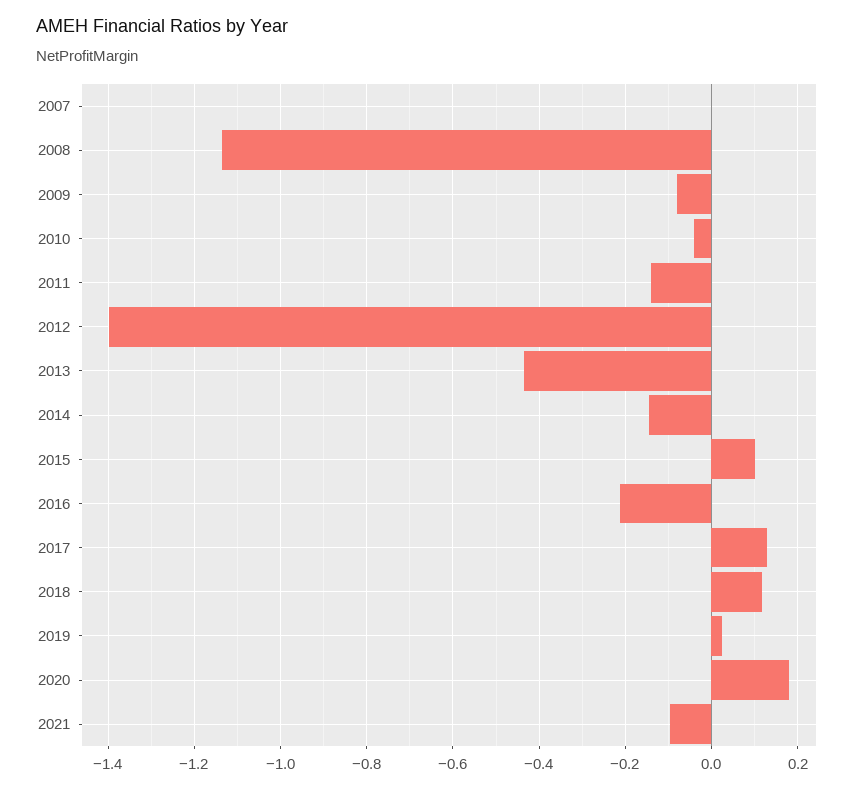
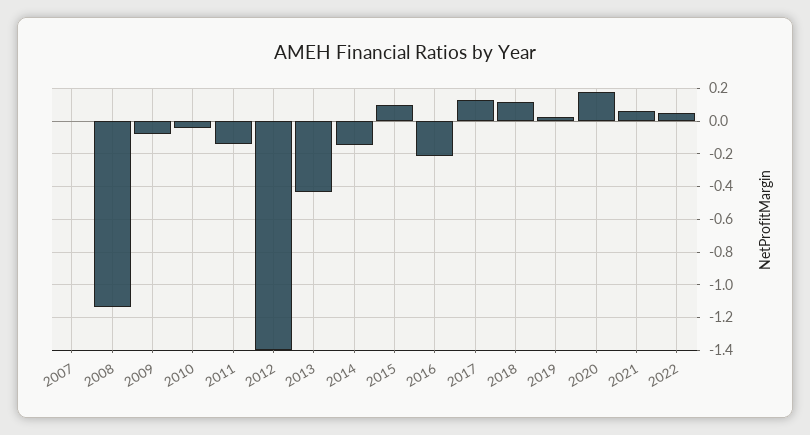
2021: -0.1 -> 0.05
2022: none -> 0.05

